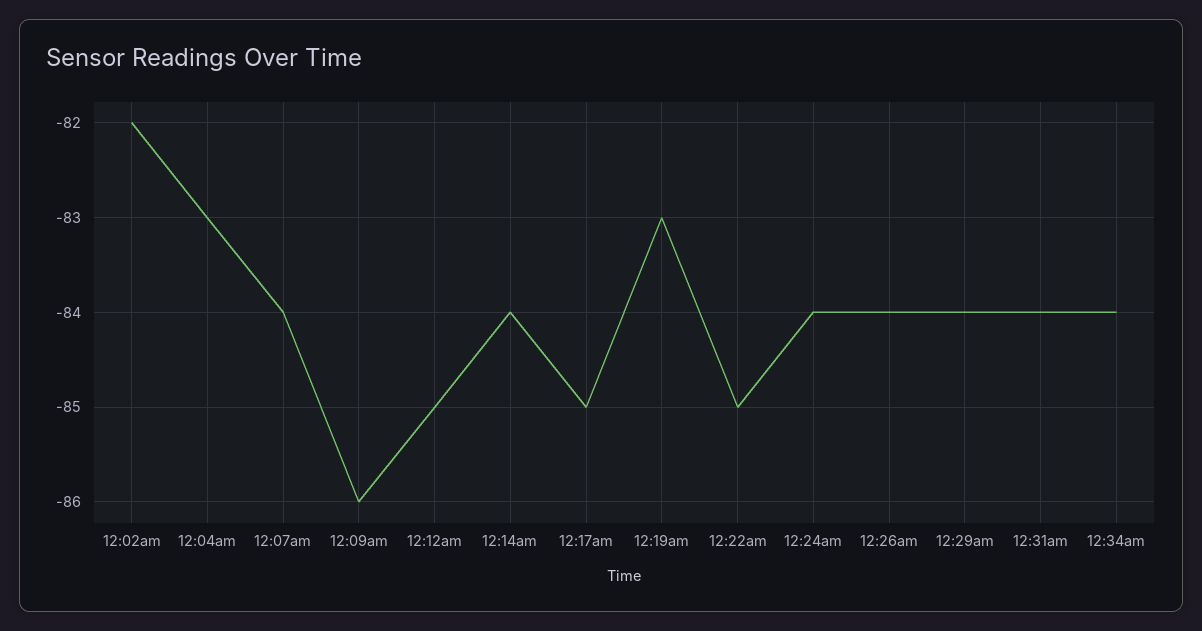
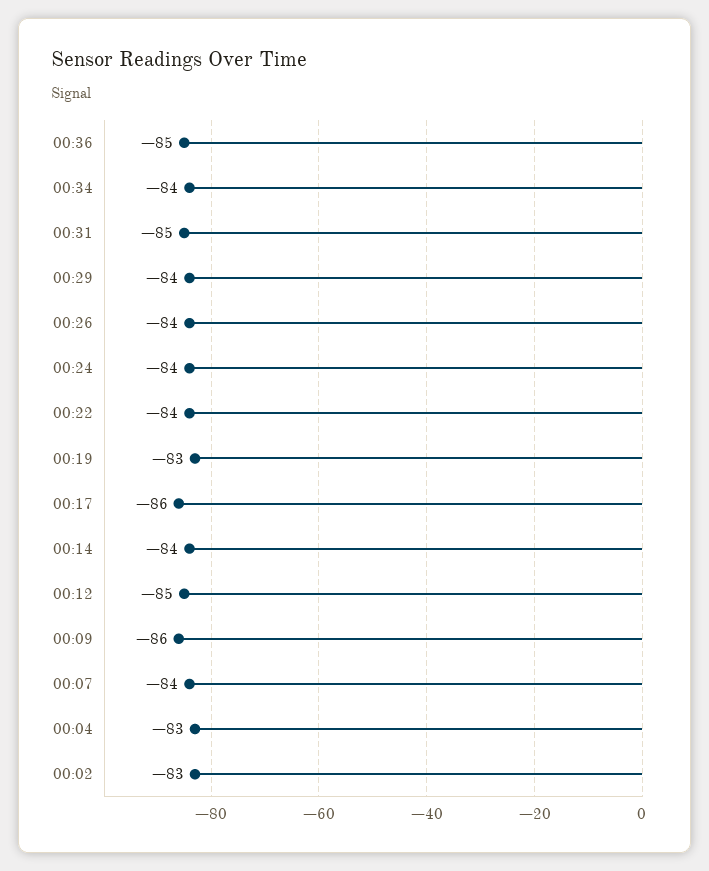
12:02am: -82 -> -83
12:17am: -85 -> -86
12:22am: -85 -> -84
12:31am: -84 -> -85
00:36: none -> -85

